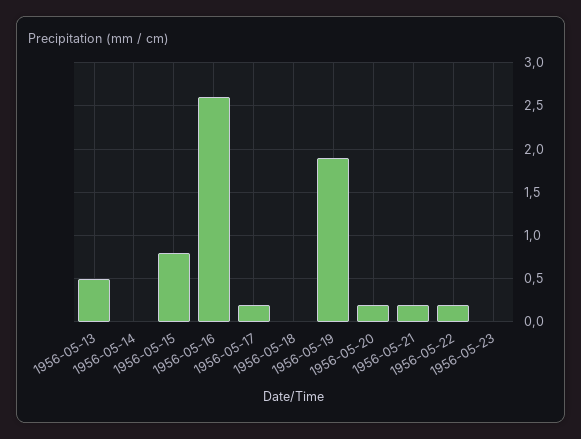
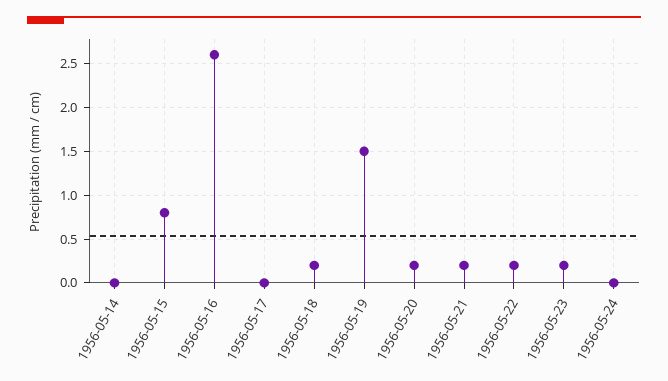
1956-05-13: 0.5 -> none
1956-05-17: 0.2 -> 0
1956-05-18: 0 -> 0.2
1956-05-19: 1.9 -> 1.5
1956-05-23: 0 -> 0.2
1956-05-24: none -> 0

